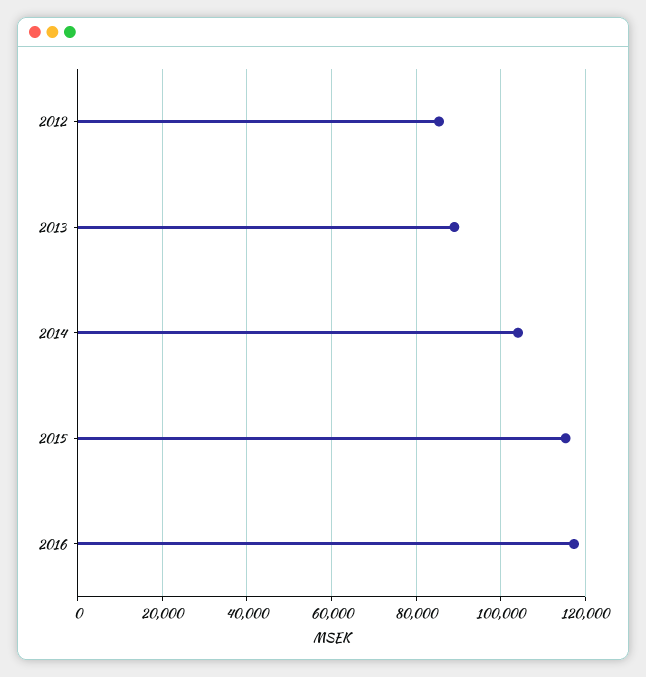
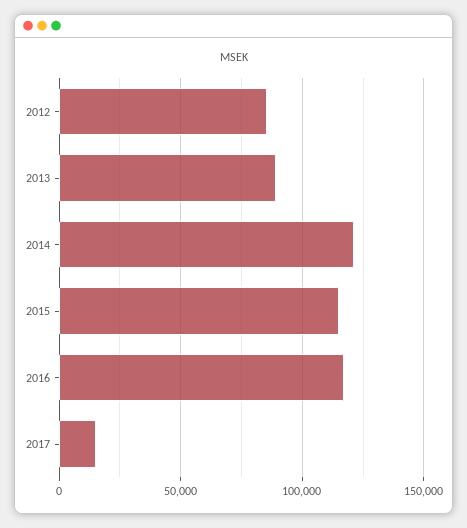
2014: 104000 -> 120000
2017: none -> 15000

